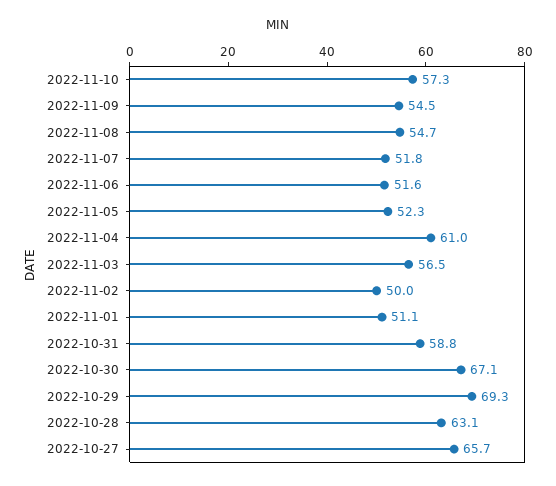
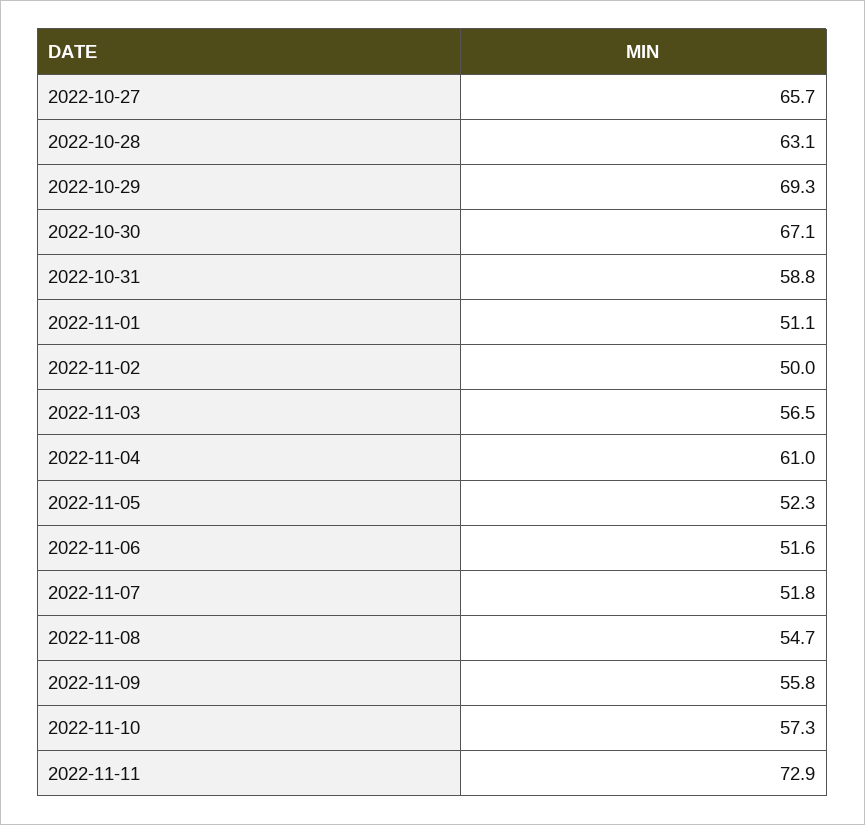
2022-11-09: 54.5 -> 55.8
2022-11-11: none -> 72.9

